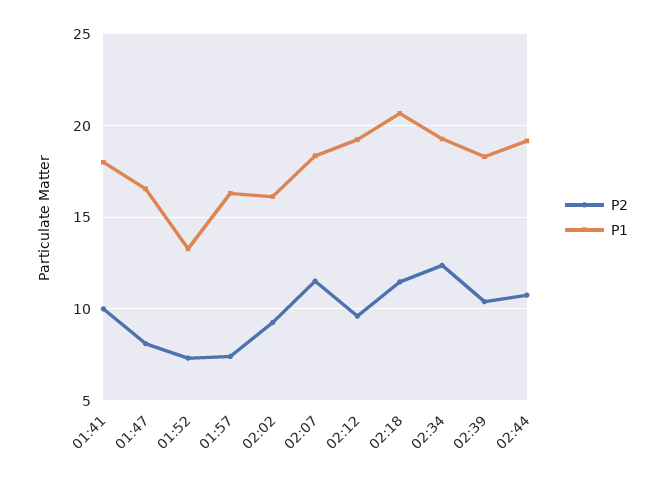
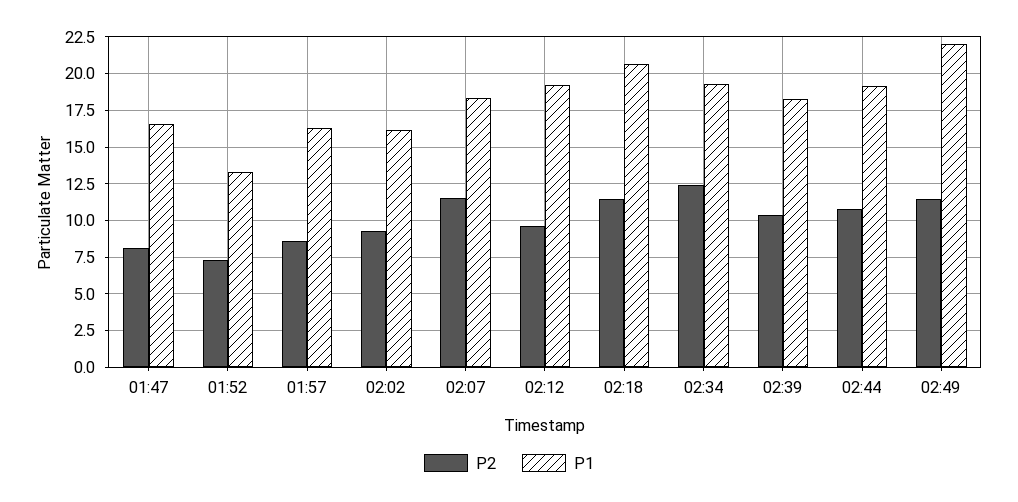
P2, 01:41: 10 -> none
P1, 01:41: 18 -> none
P2, 01:57: 7.5 -> 8.5
P2, 02:49: none -> 11.5
P1, 02:49: none -> 22

